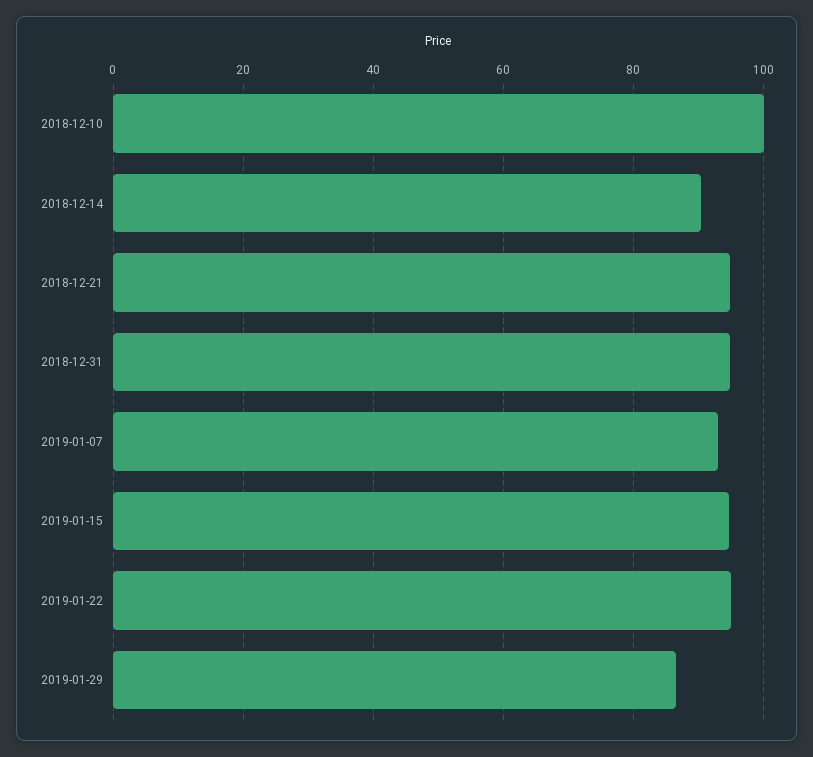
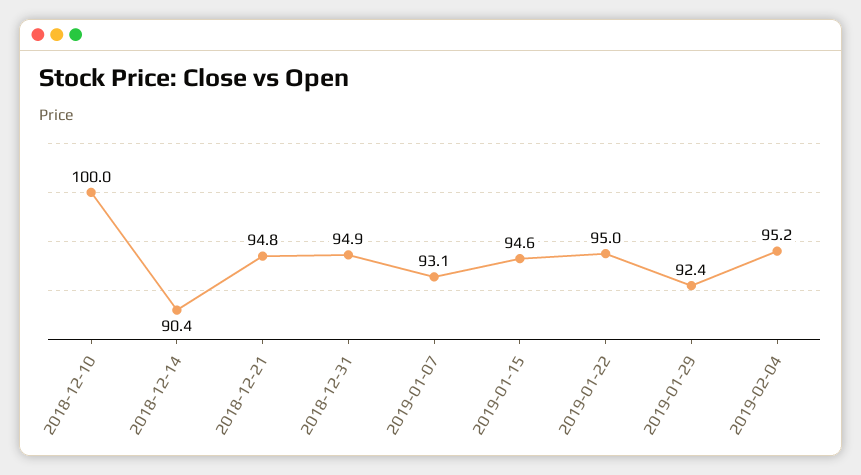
2019-01-29: 86 -> 92.4
2019-02-04: none -> 95.2

